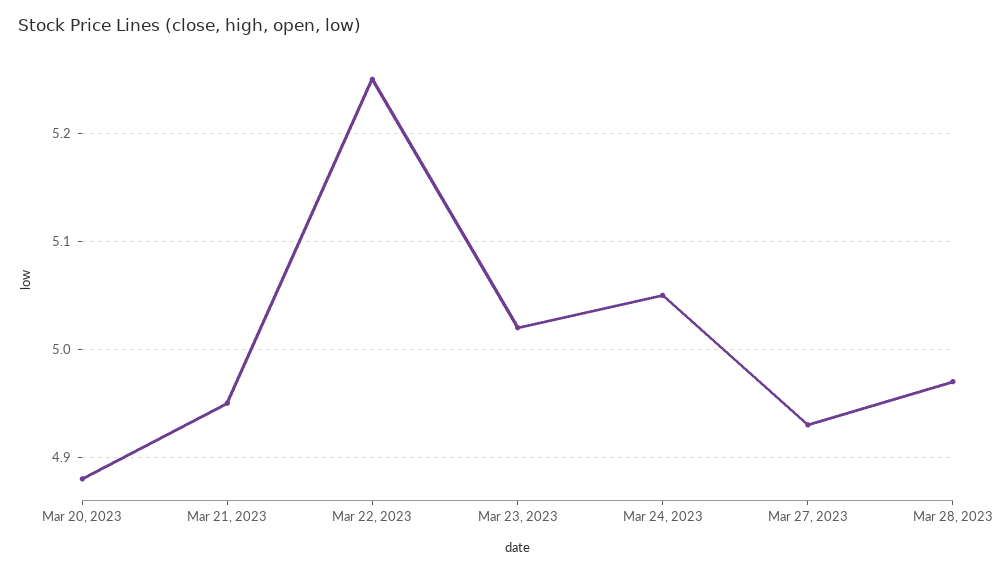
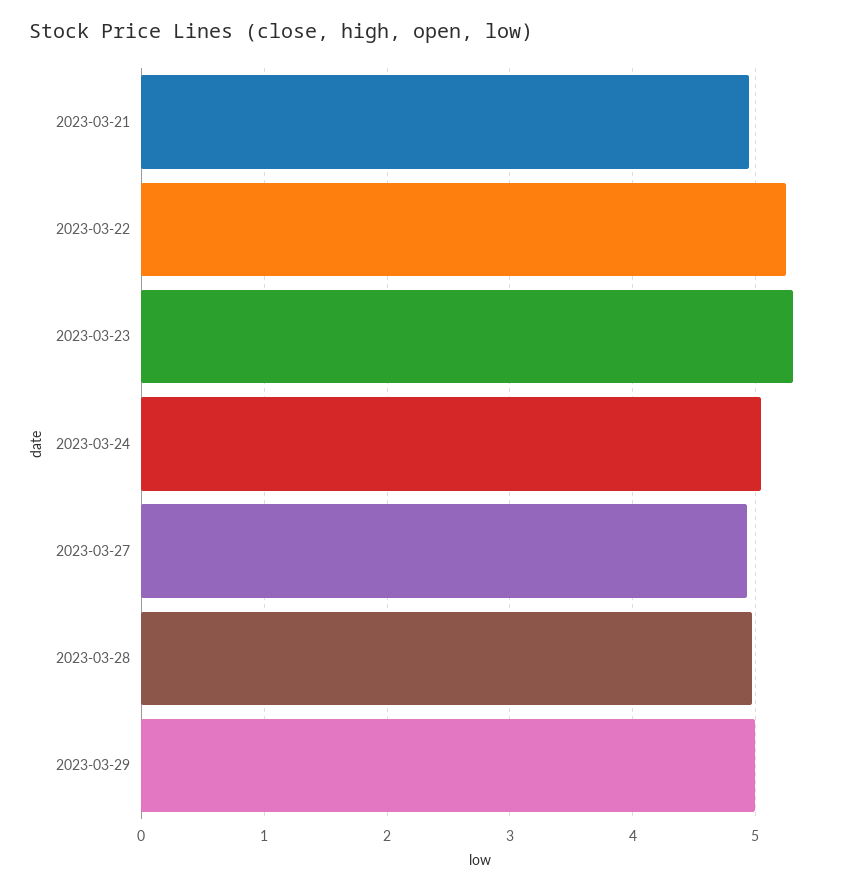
Mar 20, 2023: 4.88 -> none
Mar 23, 2023: 5.02 -> 5.3
2023-03-29: none -> 5

